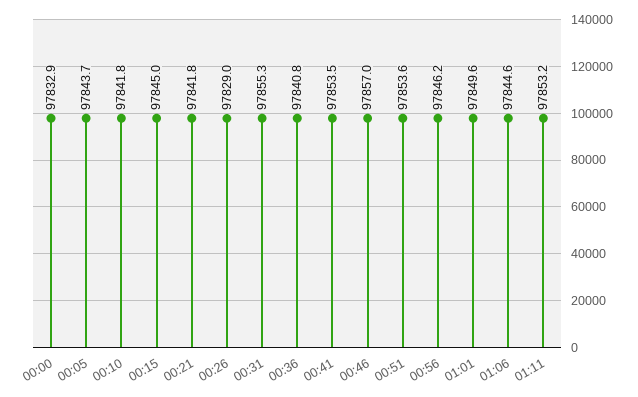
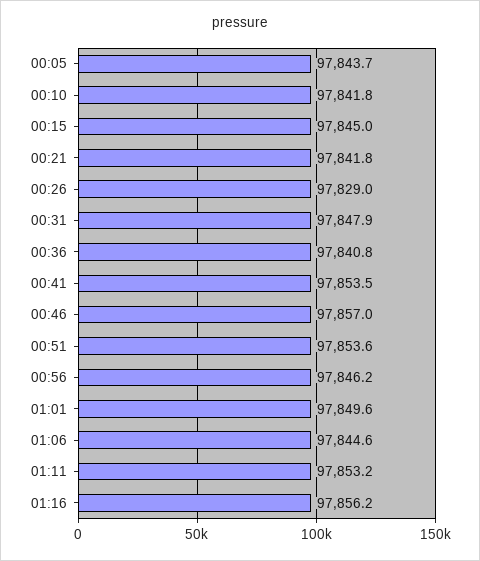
00:00: 97832.9 -> none
00:31: 97855.3 -> 97847.9
01:16: none -> 97856.2

